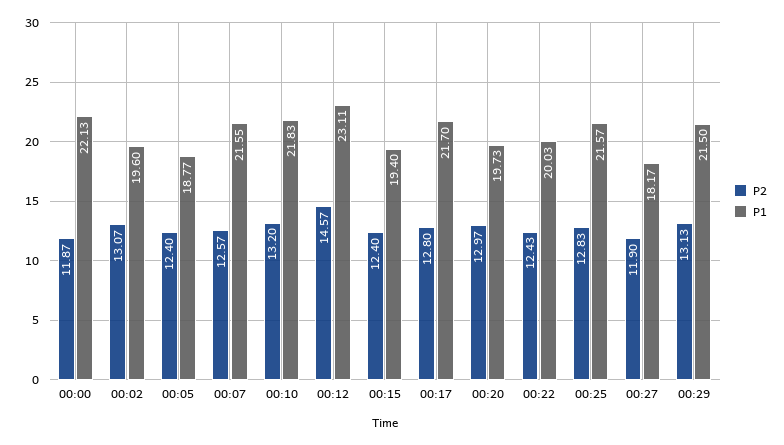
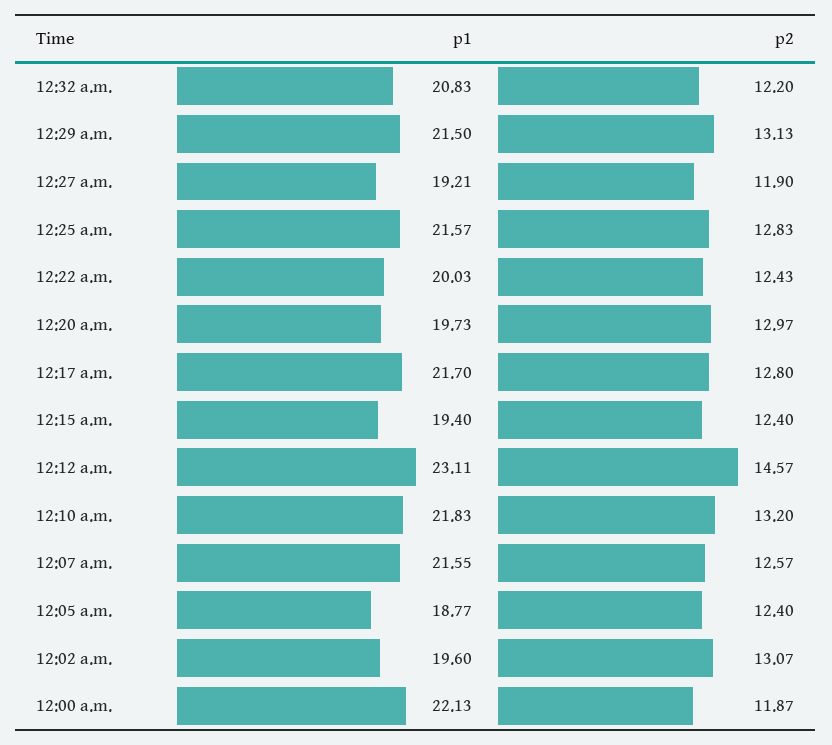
P1, 00:27: 18.17 -> 19.21
P1, 12:32 a.m.: none -> 20.83
P2, 12:32 a.m.: none -> 12.2

